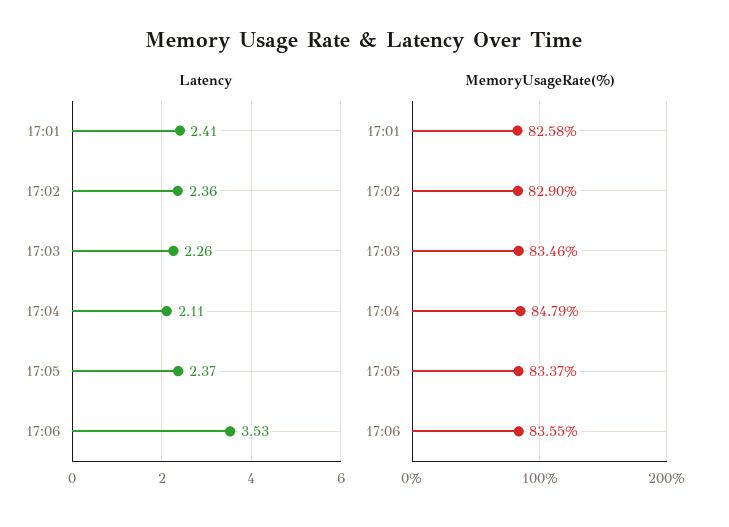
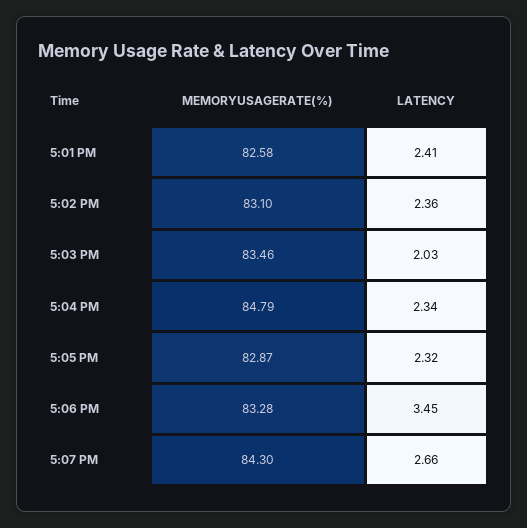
Latency, 17:03: 2.26 -> 2.03
Latency, 17:04: 2.11 -> 2.34
Latency, 17:05: 2.37 -> 2.32
Latency, 17:06: 3.53 -> 3.45
MemoryUsageRate(%), 17:02: 82.9 -> 83.1
MemoryUsageRate(%), 17:05: 83.37 -> 82.87
MemoryUsageRate(%), 17:06: 83.55 -> 83.28
MemoryUsageRate(%), 5:07 PM: none -> 84.3
Latency, 5:07 PM: none -> 2.66

